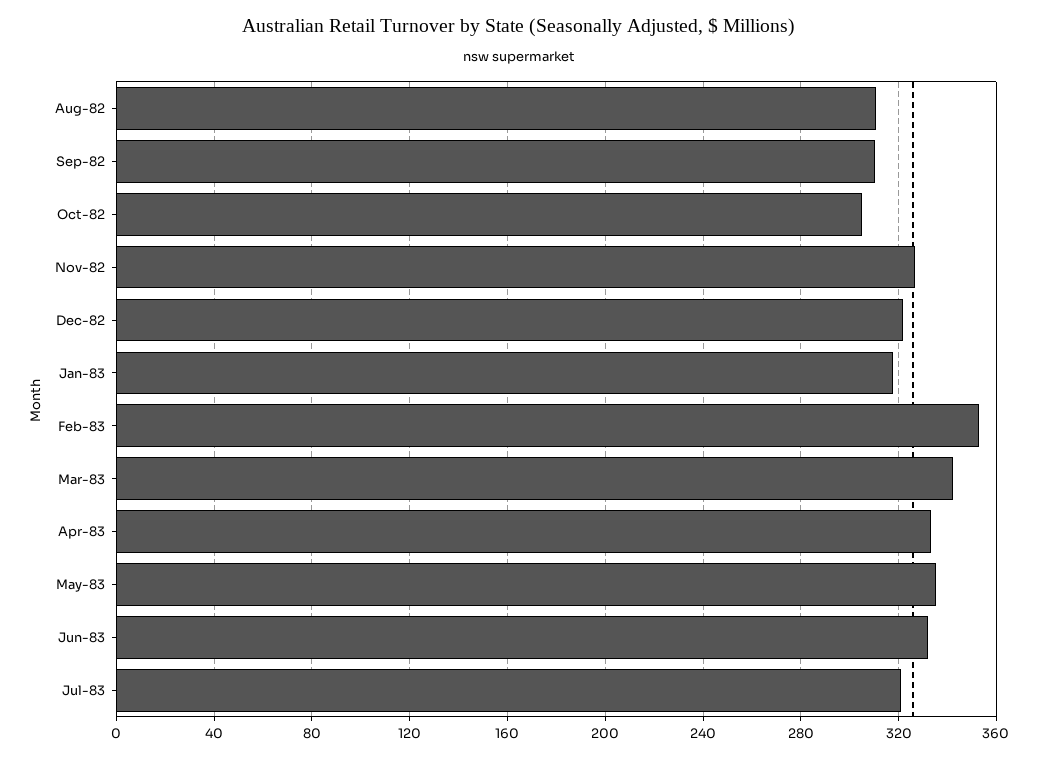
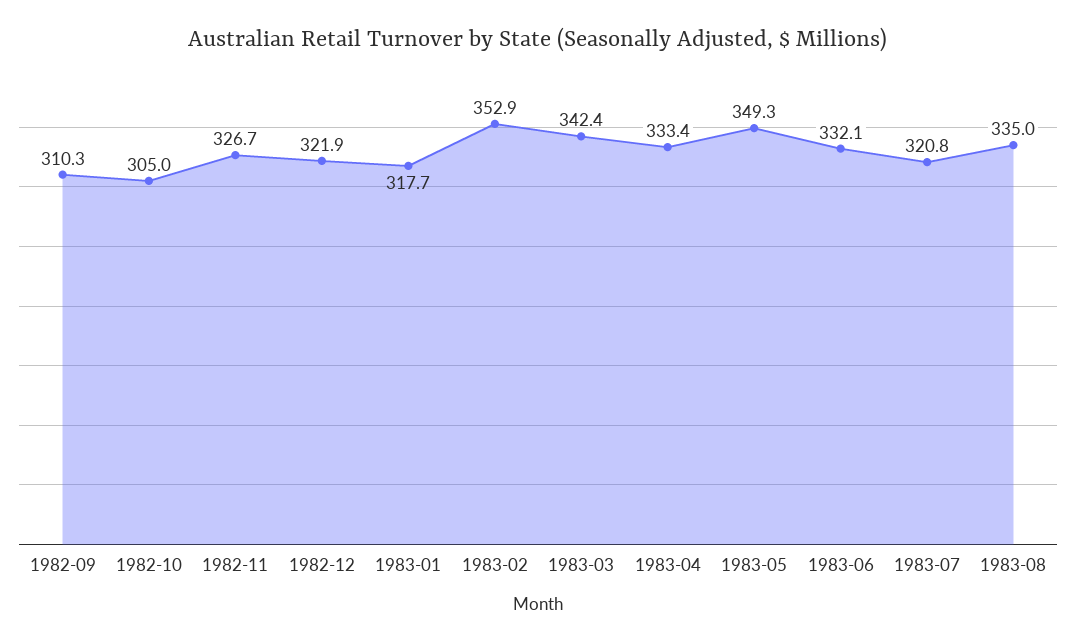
Aug-82: 310 -> none
May-83: 335 -> 349.3
1983-08: none -> 335

